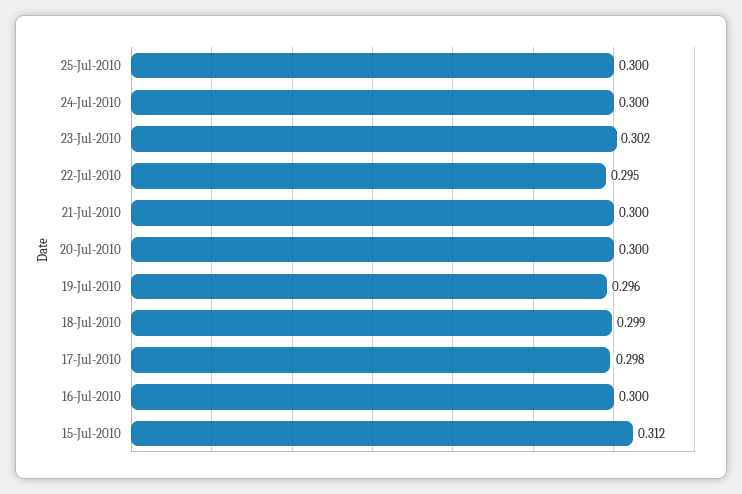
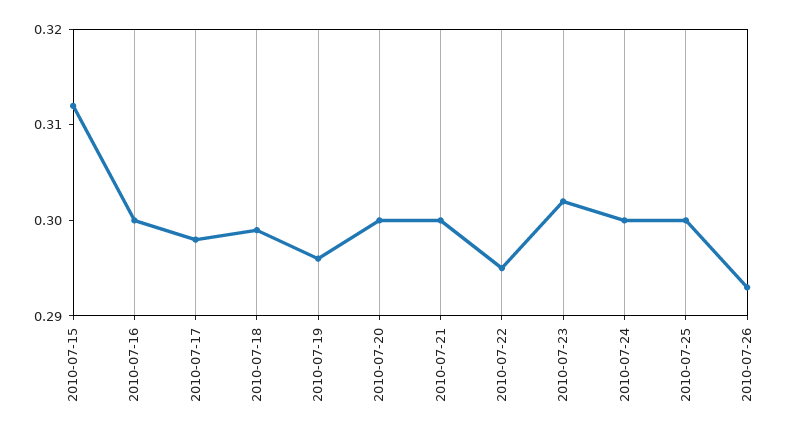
2010-07-26: none -> 0.293

